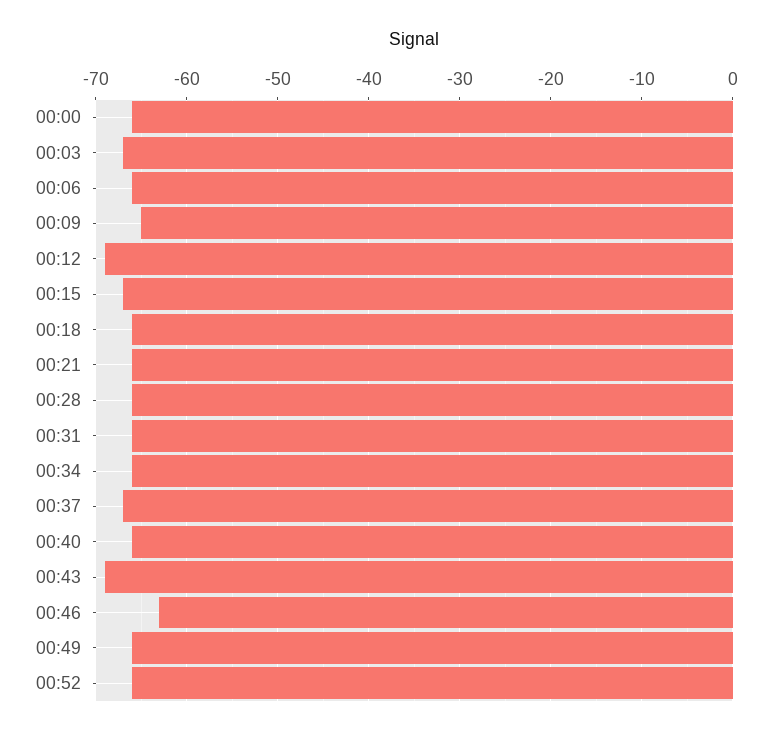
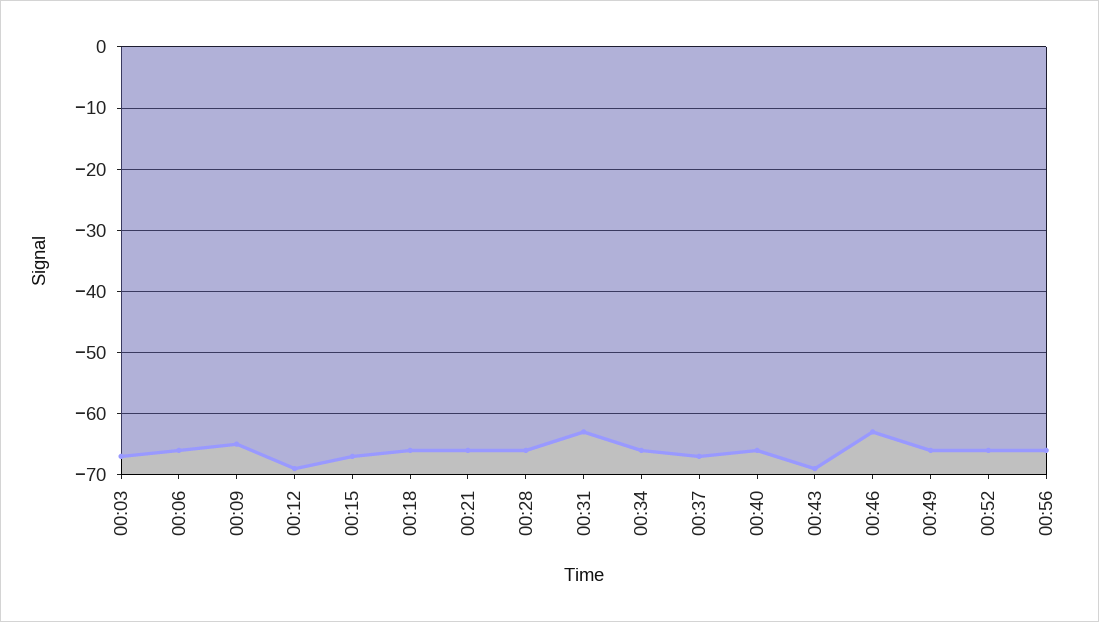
00:00: -66 -> none
00:31: -66 -> -63
00:56: none -> -66

